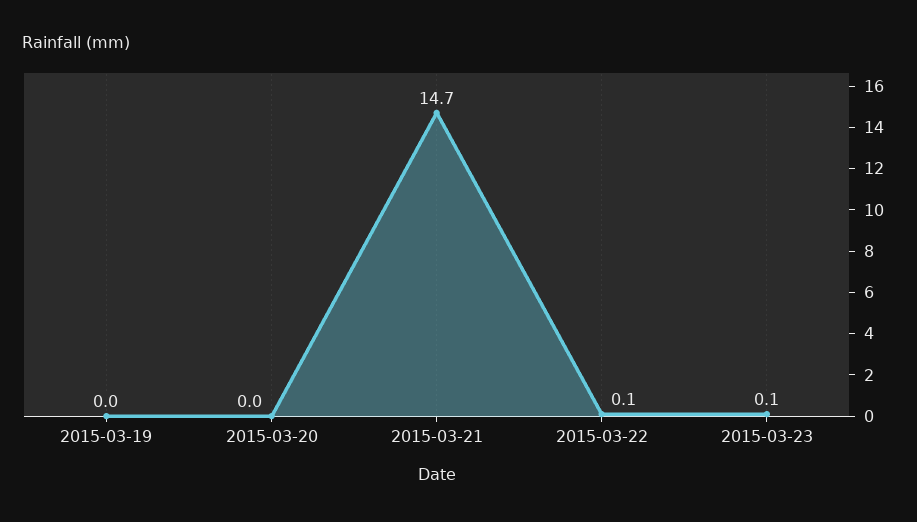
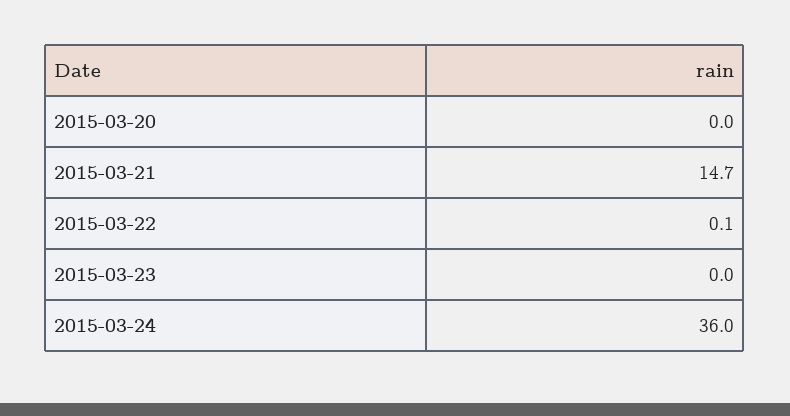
2015-03-19: 0 -> none
2015-03-23: 0.1 -> 0
2015-03-24: none -> 36

